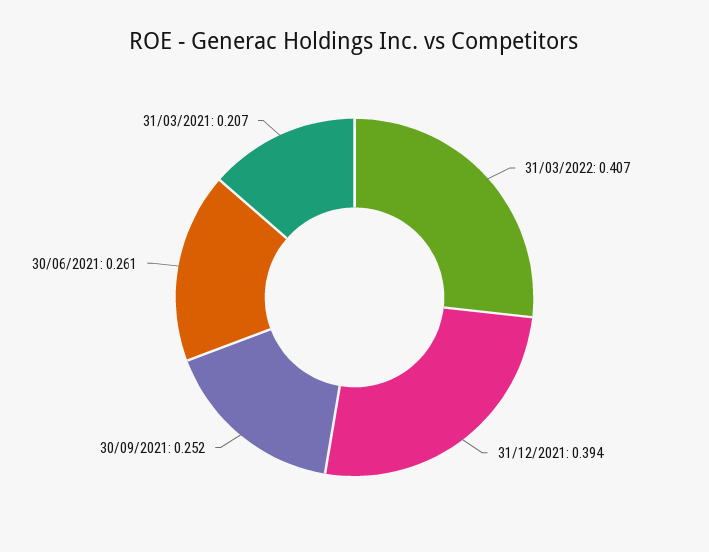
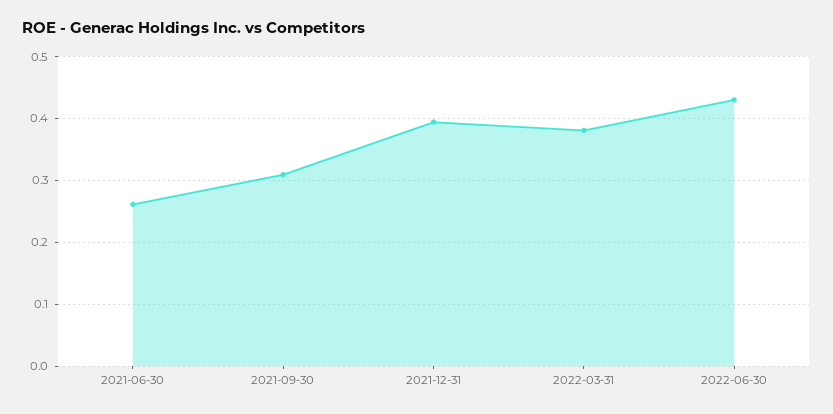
31/03/2022: 0.407 -> 0.38
30/09/2021: 0.252 -> 0.31
31/03/2021: 0.207 -> none
2022-06-30: none -> 0.43

